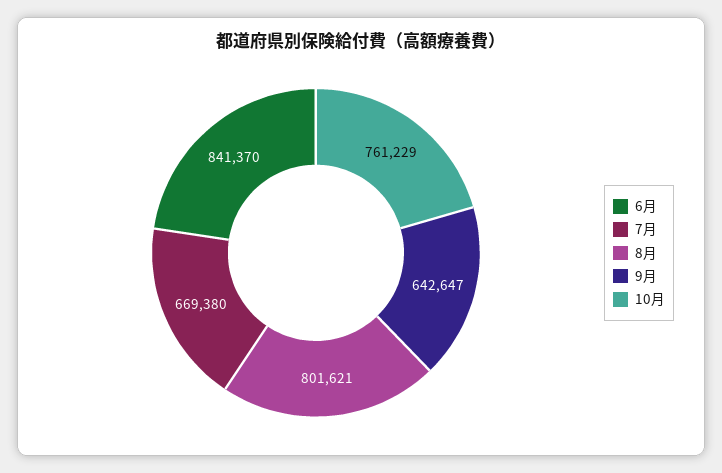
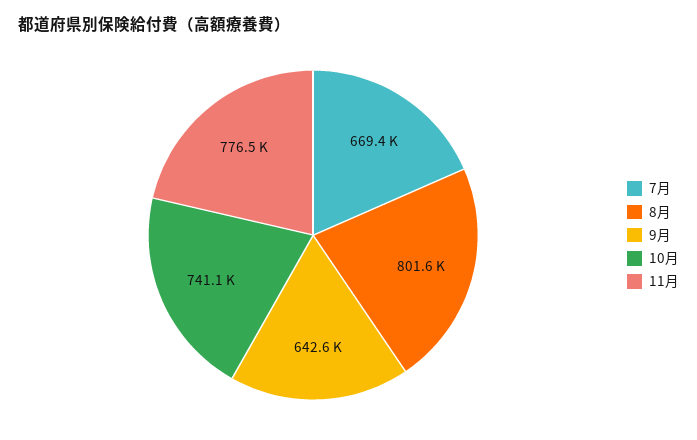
6月: 841370 -> none
10月: 761229 -> 741100
11月: none -> 776500

